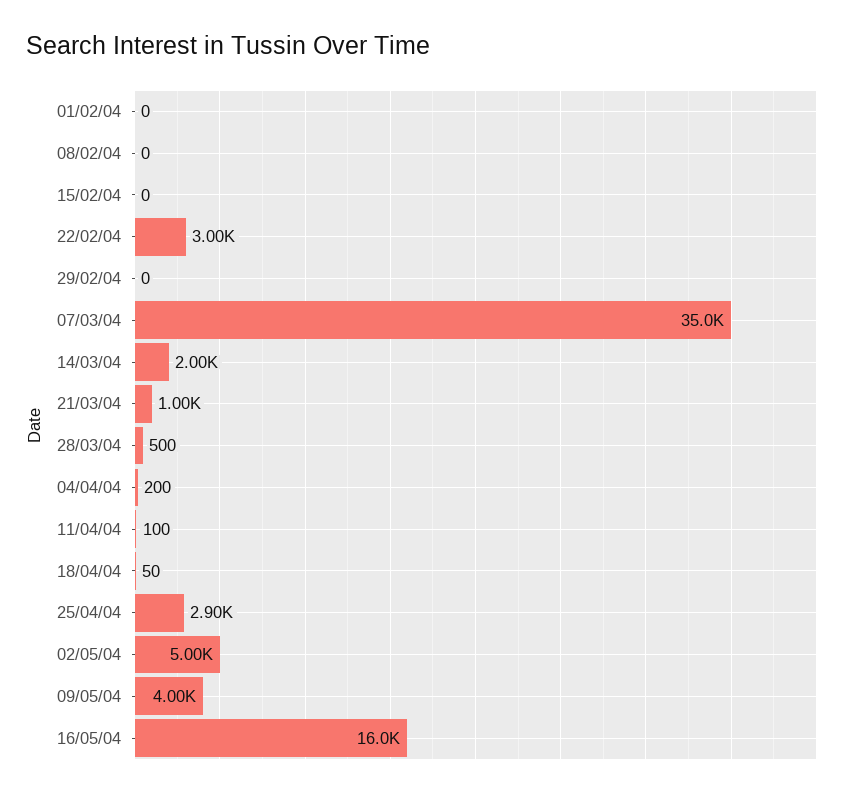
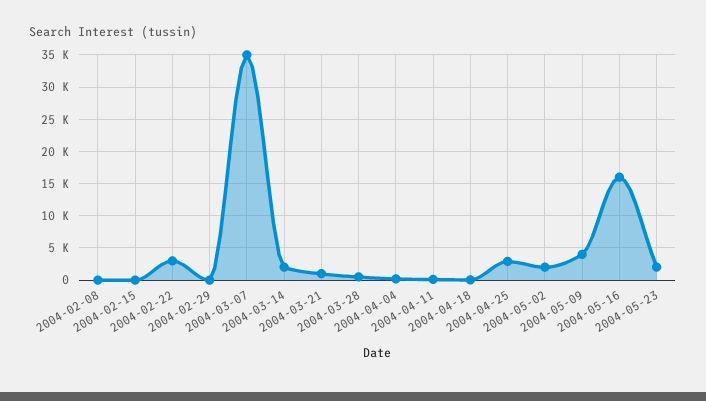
01/02/04: 0 -> none
02/05/04: 5000 -> 2000
2004-05-23: none -> 2000

